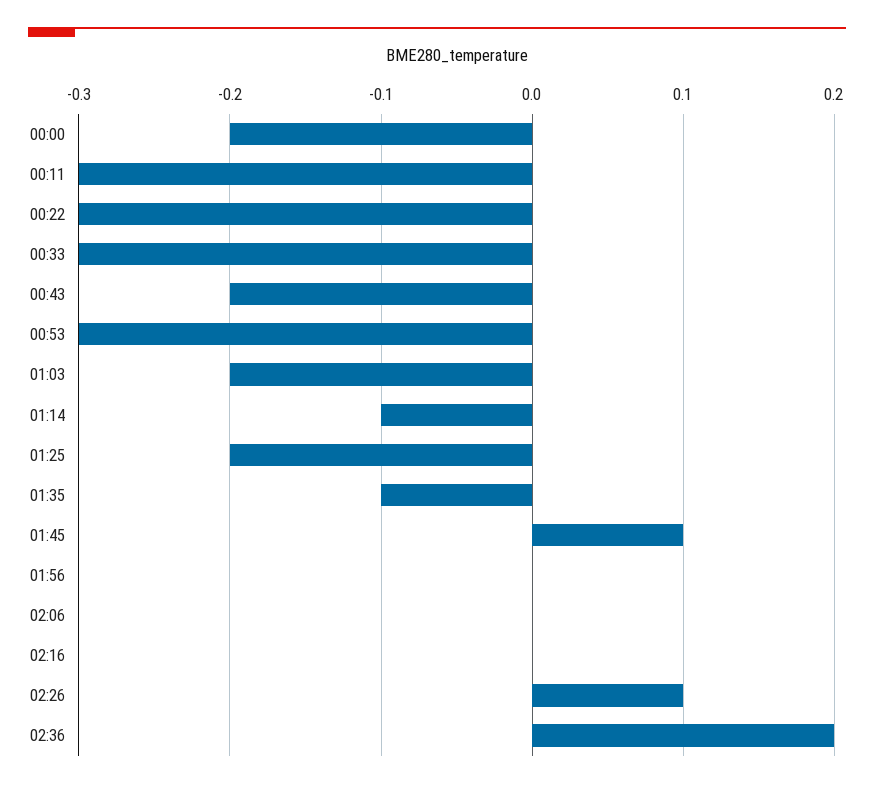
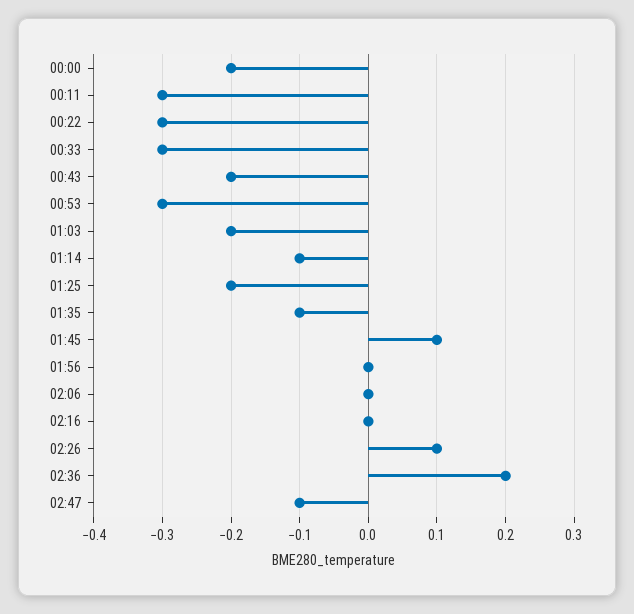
02:47: none -> -0.1

